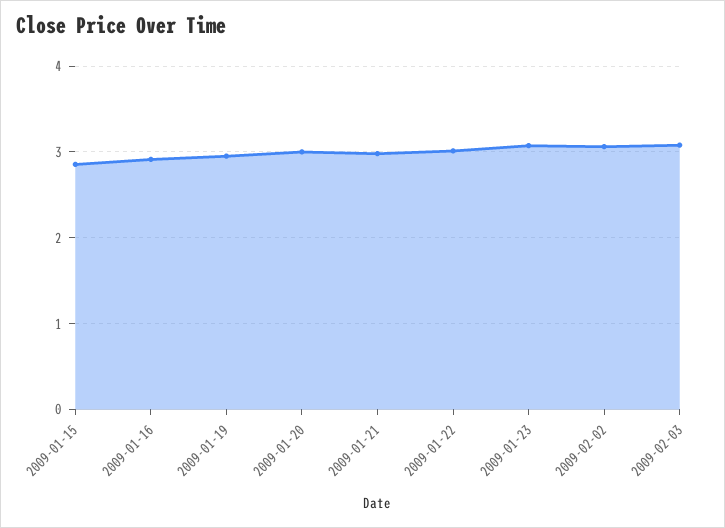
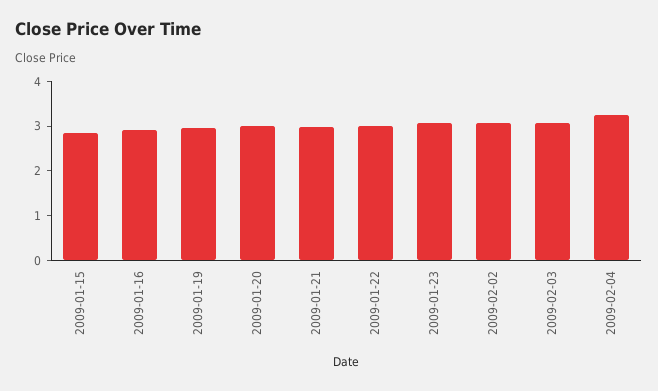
2009-02-04: none -> 3.2

